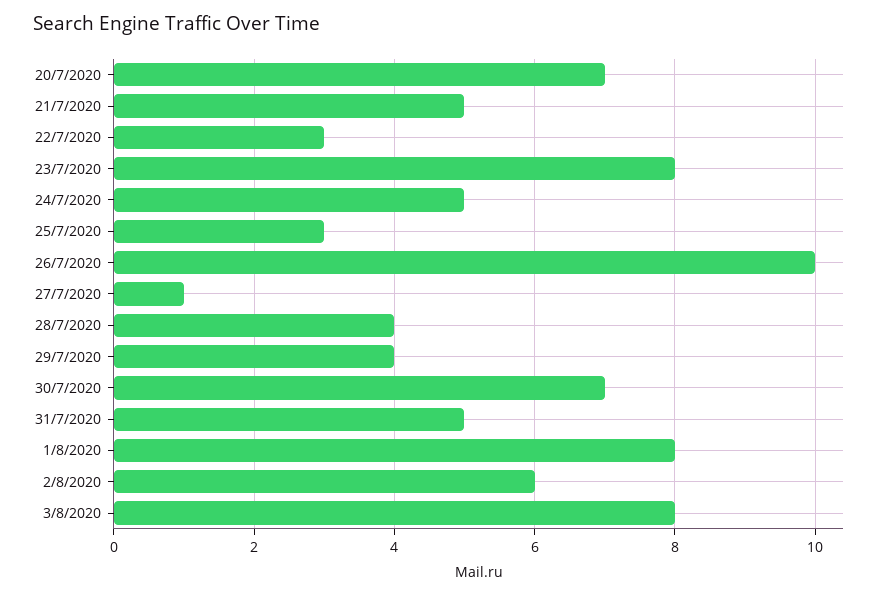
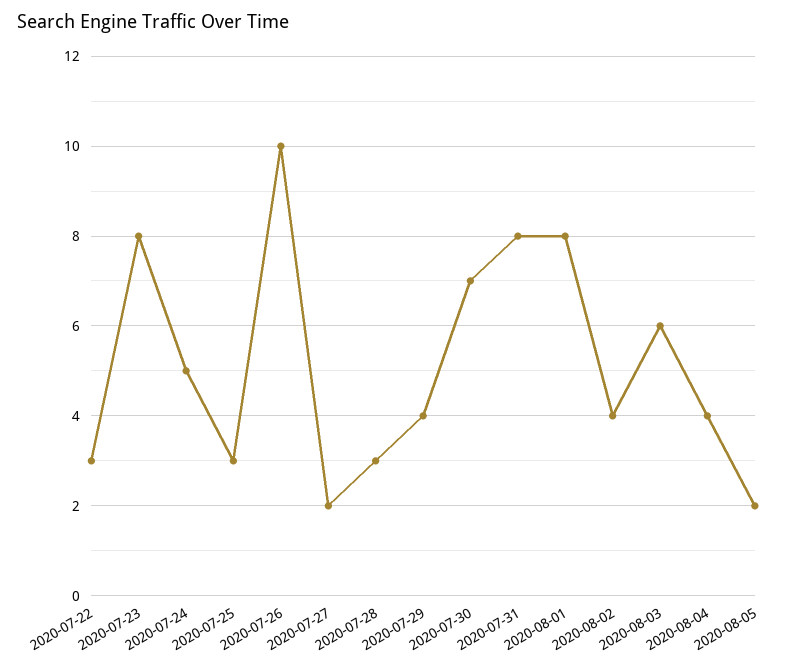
20/7/2020: 7 -> none
21/7/2020: 5 -> none
27/7/2020: 1 -> 2
28/7/2020: 4 -> 3
31/7/2020: 5 -> 8
2/8/2020: 6 -> 4
3/8/2020: 8 -> 6
2020-08-04: none -> 4
2020-08-05: none -> 2

